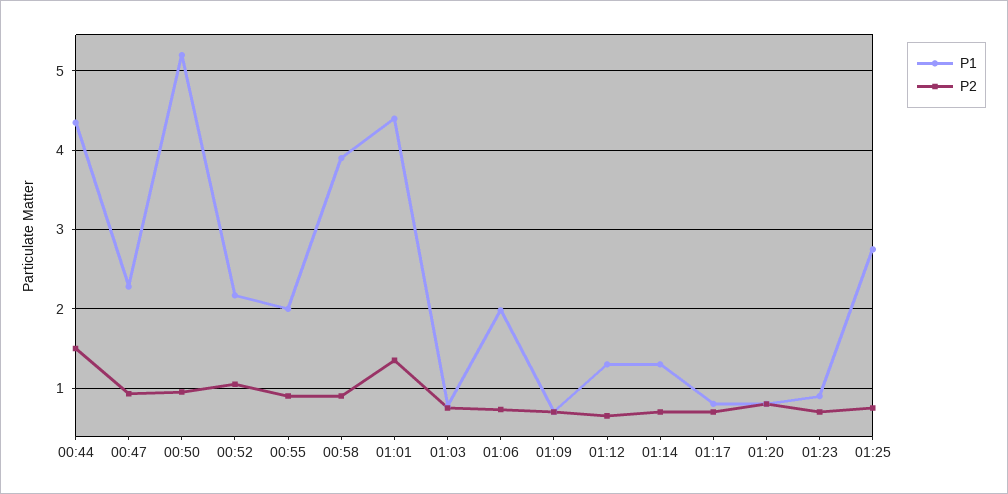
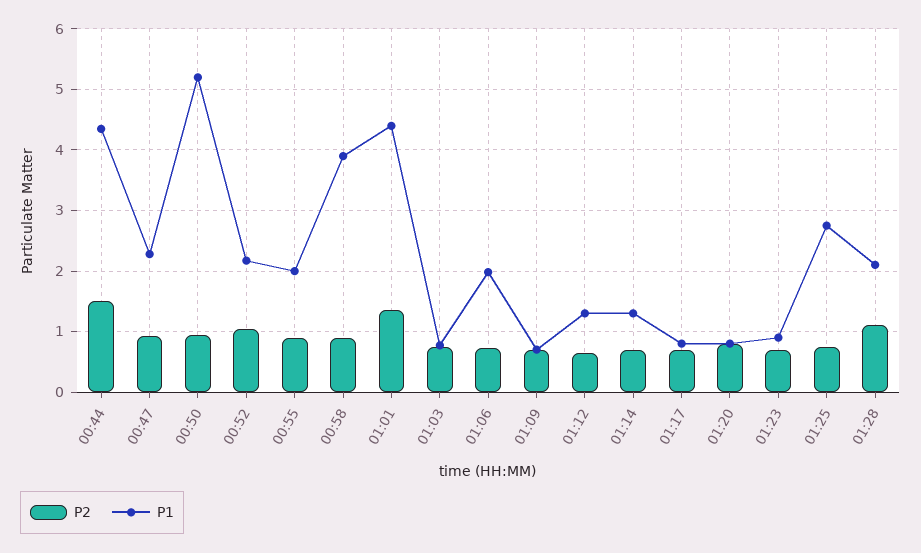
P2, 01:28: none -> 1.1
P1, 01:28: none -> 2.1

